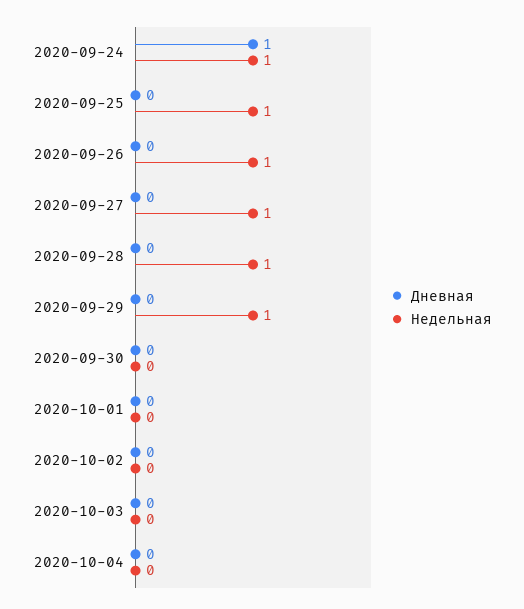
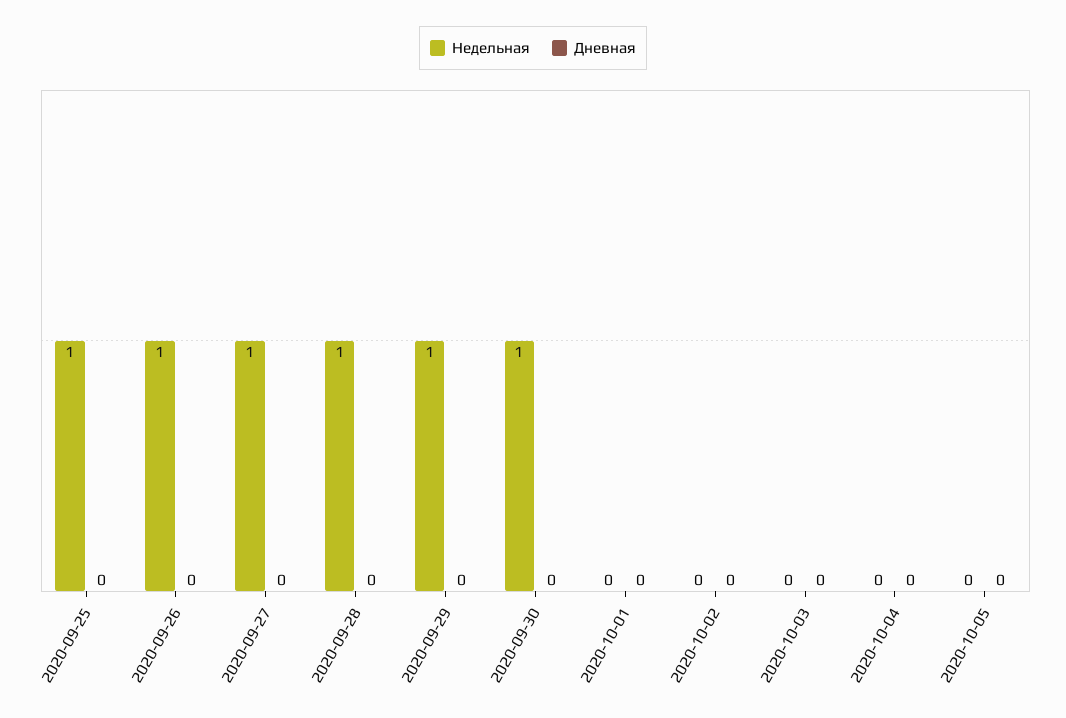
Дневная, 2020-09-24: 1 -> none
Недельная, 2020-09-24: 1 -> none
Недельная, 2020-09-30: 0 -> 1
Недельная, 2020-10-05: none -> 0
Дневная, 2020-10-05: none -> 0

